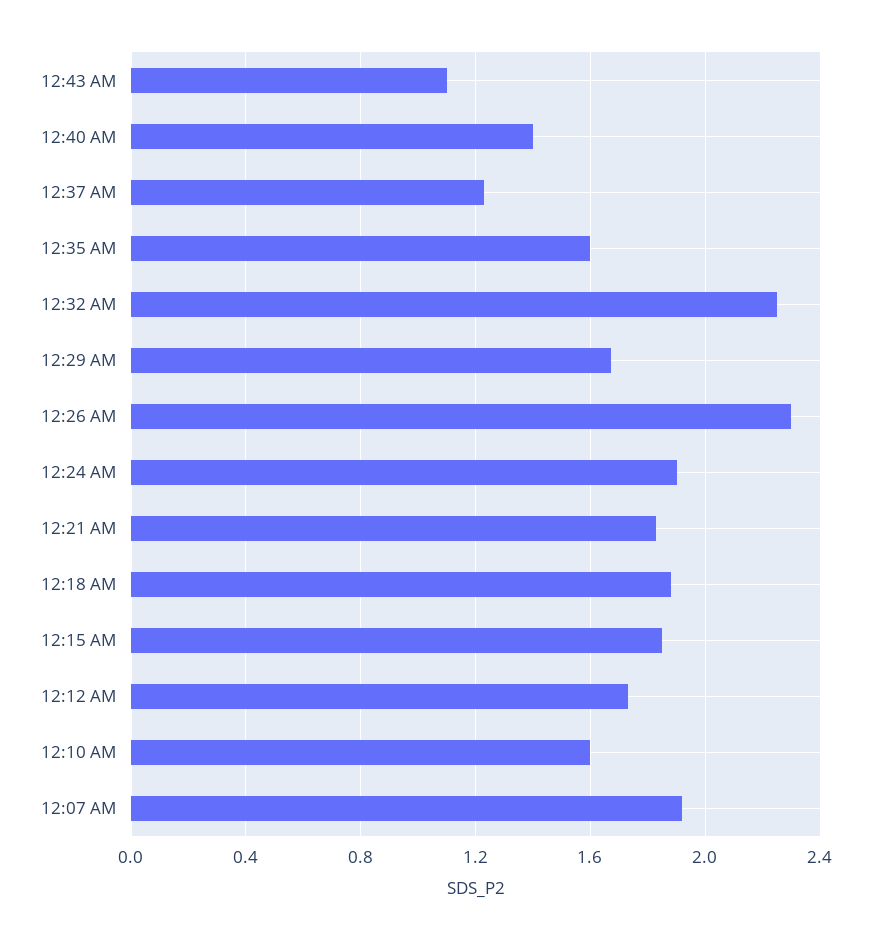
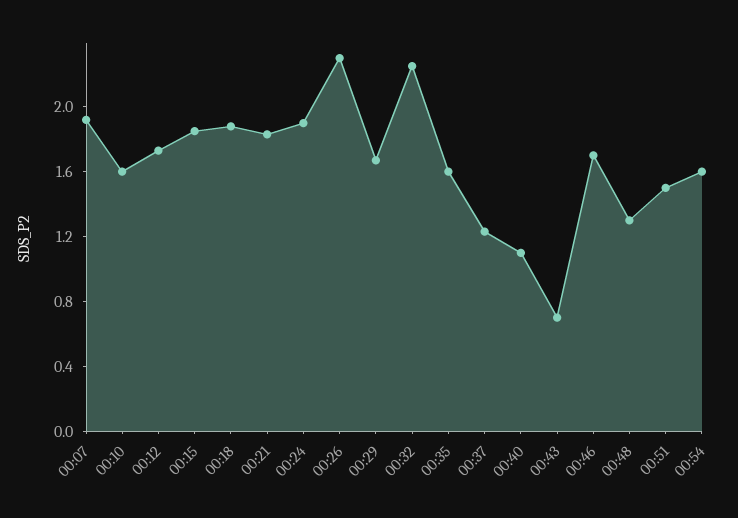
12:43 AM: 1.1 -> 0.7
12:40 AM: 1.4 -> 1.1
00:46: none -> 1.7
00:48: none -> 1.3
00:51: none -> 1.5
00:54: none -> 1.6

